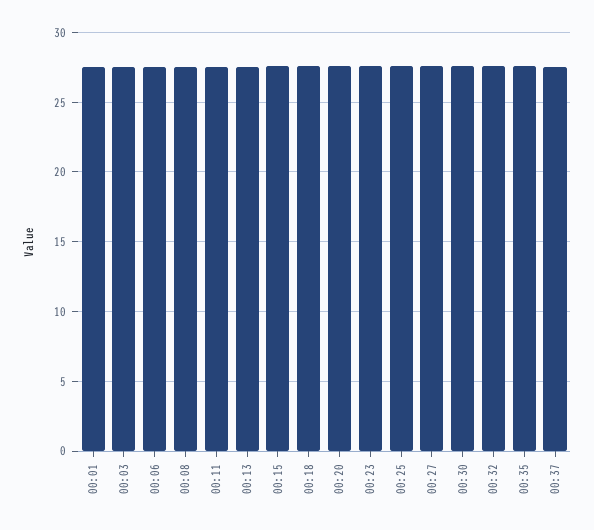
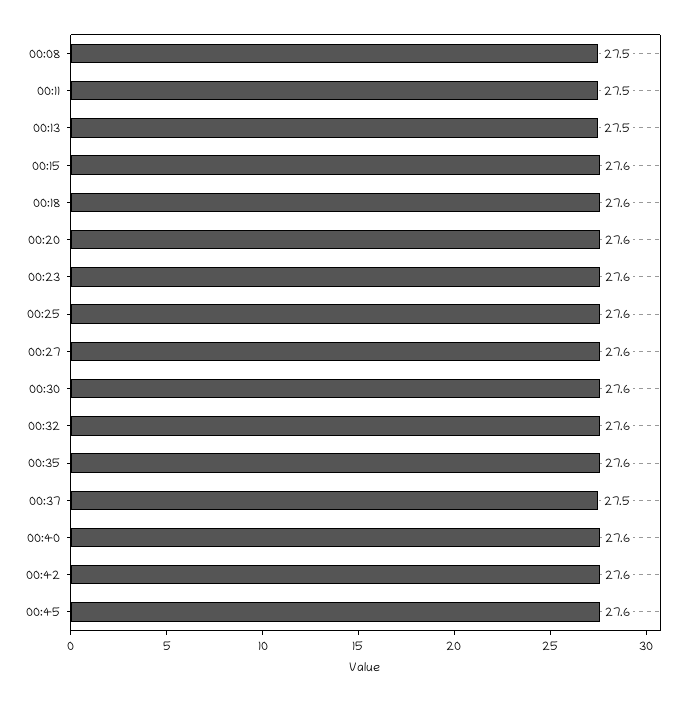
00:01: 27.5 -> none
00:03: 27.5 -> none
00:06: 27.5 -> none
00:40: none -> 27.6
00:42: none -> 27.6
00:45: none -> 27.6

